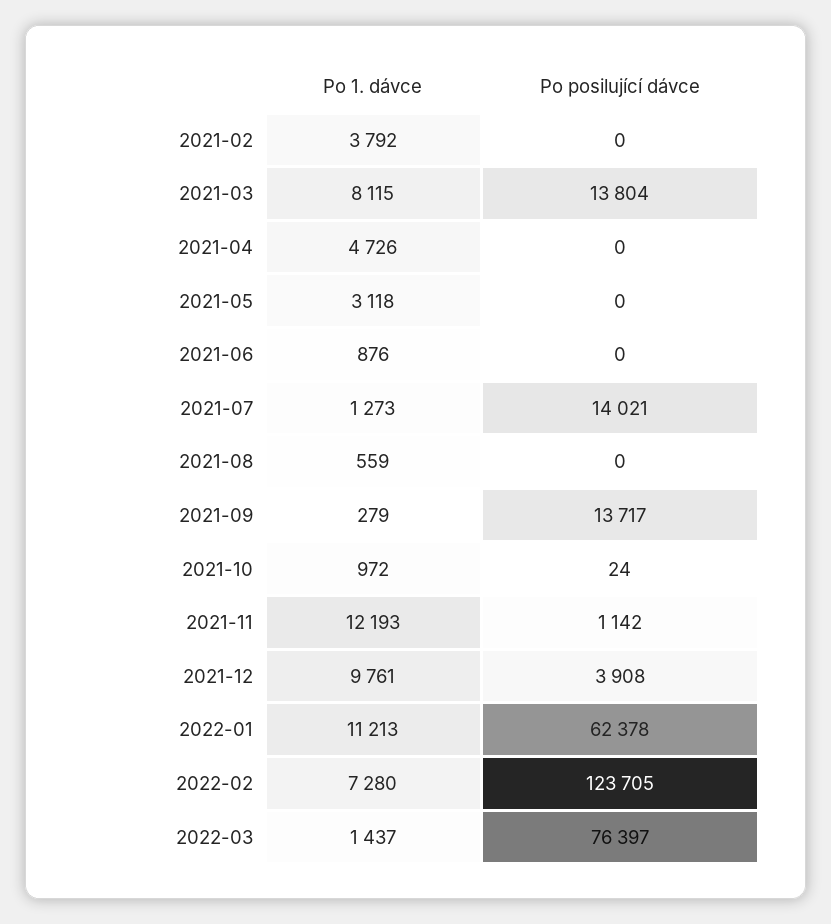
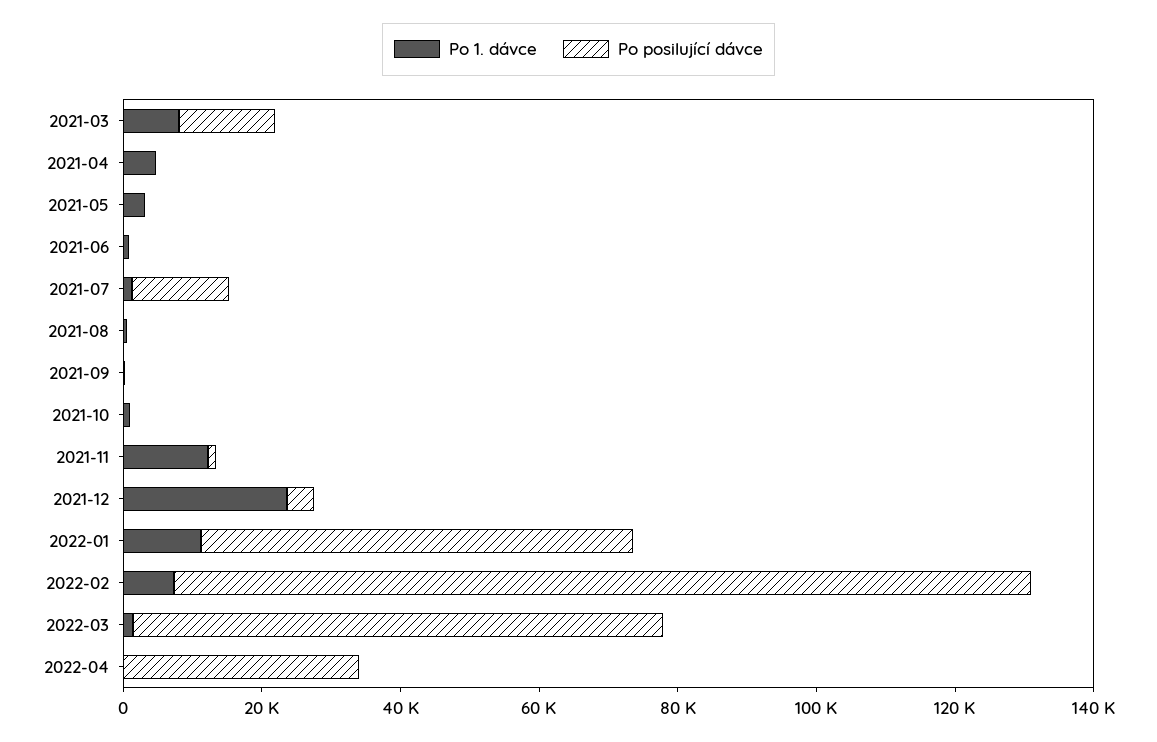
Po 1. dávce, 2021-02: 3792 -> none
Po posilující dávce, 2021-02: 0 -> none
Po posilující dávce, 2021-09: 13717 -> 0
Po 1. dávce, 2021-12: 9761 -> 25000
Po 1. dávce, 2022-04: none -> 0
Po posilující dávce, 2022-04: none -> 35000

